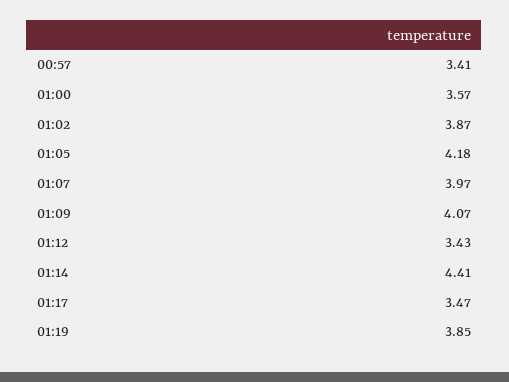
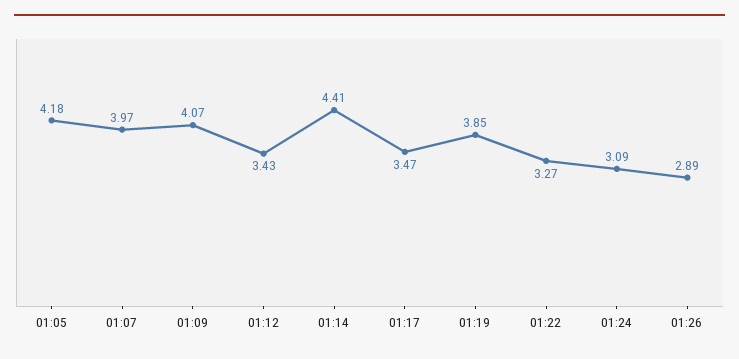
00:57: 3.41 -> none
01:00: 3.57 -> none
01:02: 3.87 -> none
01:22: none -> 3.27
01:24: none -> 3.09
01:26: none -> 2.89

